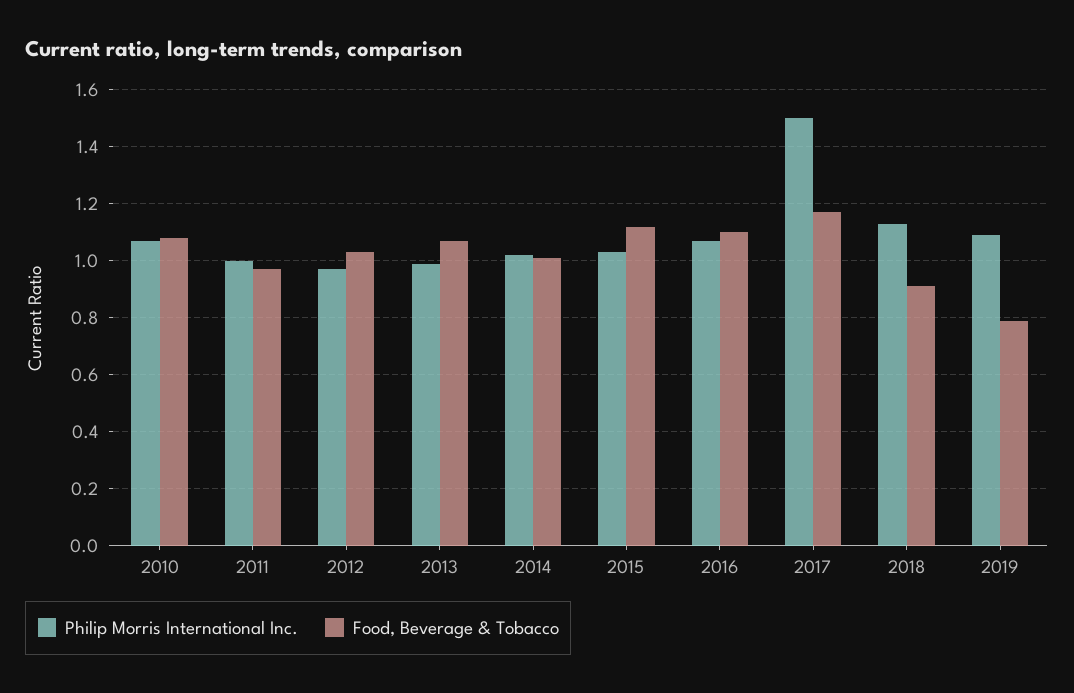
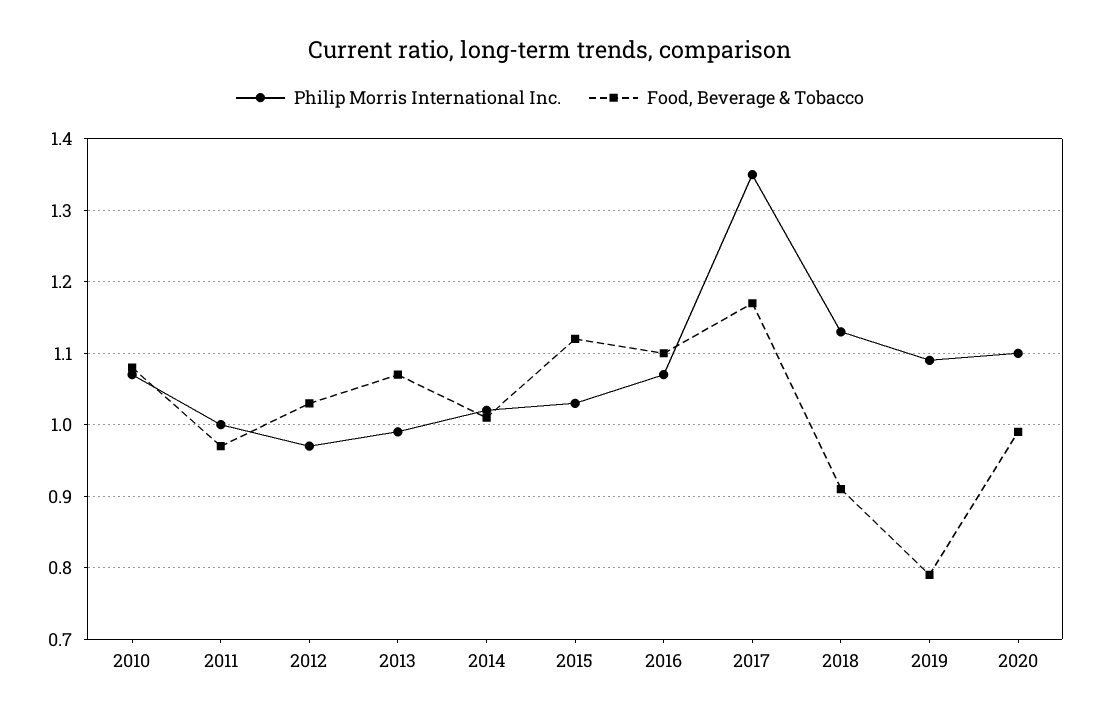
Philip Morris International Inc., 2017: 1.5 -> 1.35
Philip Morris International Inc., 2020: none -> 1.1
Food, Beverage & Tobacco, 2020: none -> 0.99

